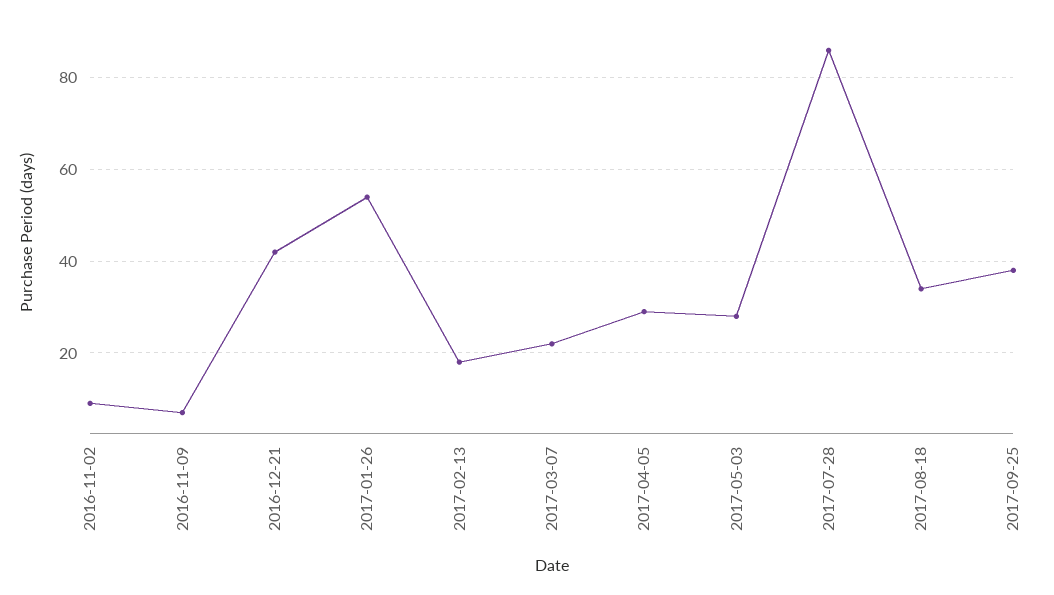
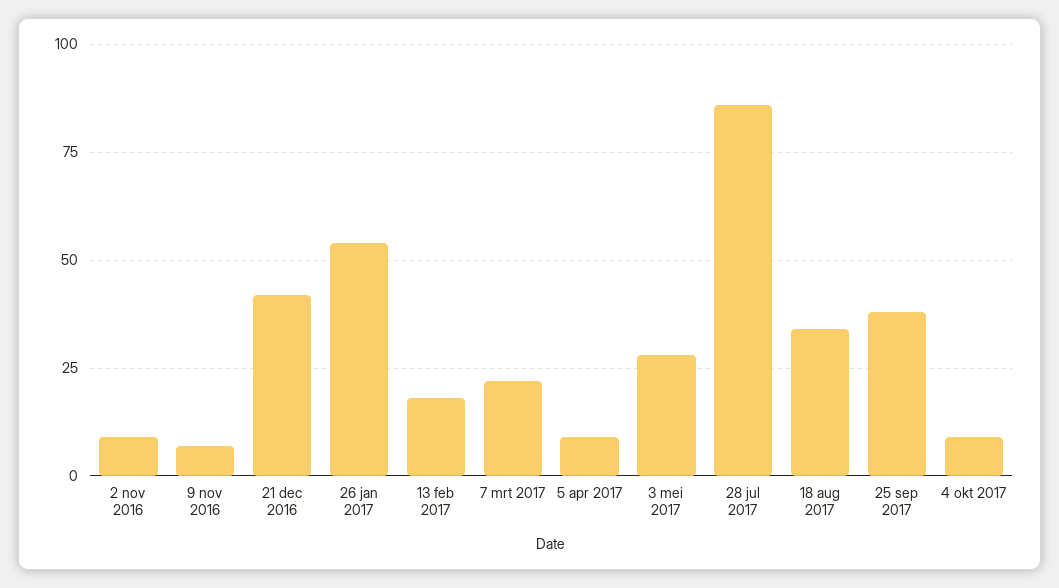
2017-04-05: 30 -> 10
4 okt 2017: none -> 10

